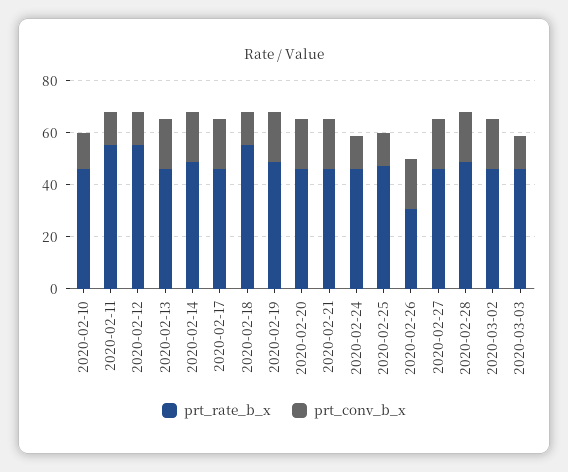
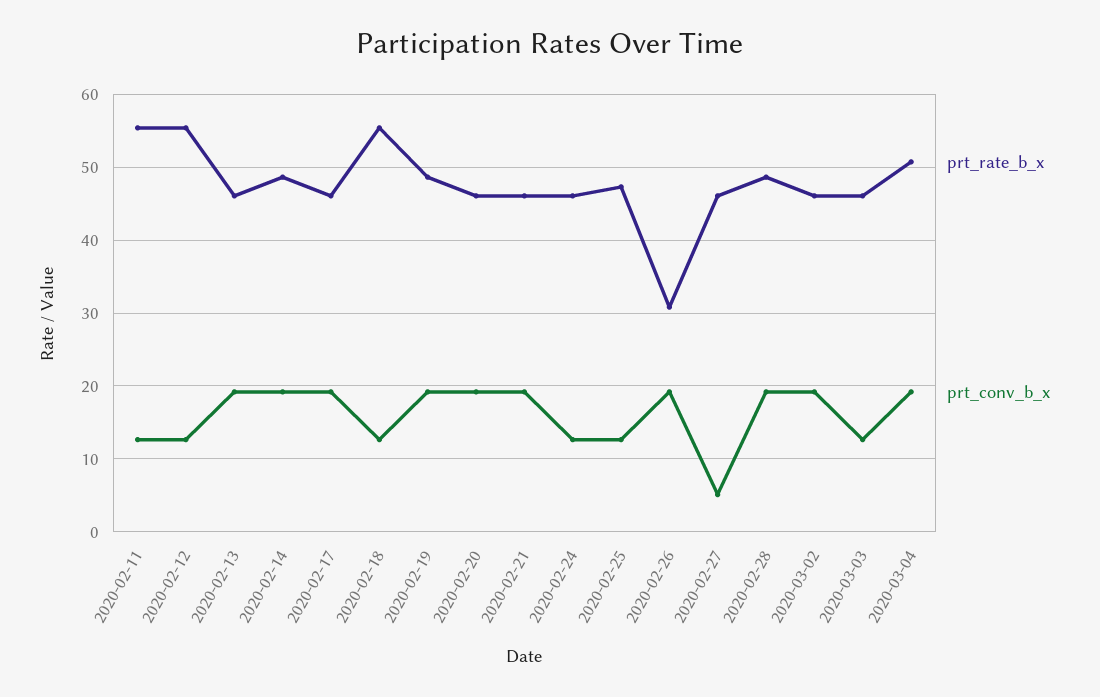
prt_rate_b_x, 2020-02-10: 45 -> none
prt_conv_b_x, 2020-02-10: 15 -> none
prt_conv_b_x, 2020-02-27: 20 -> 5
prt_rate_b_x, 2020-03-04: none -> 51
prt_conv_b_x, 2020-03-04: none -> 19

